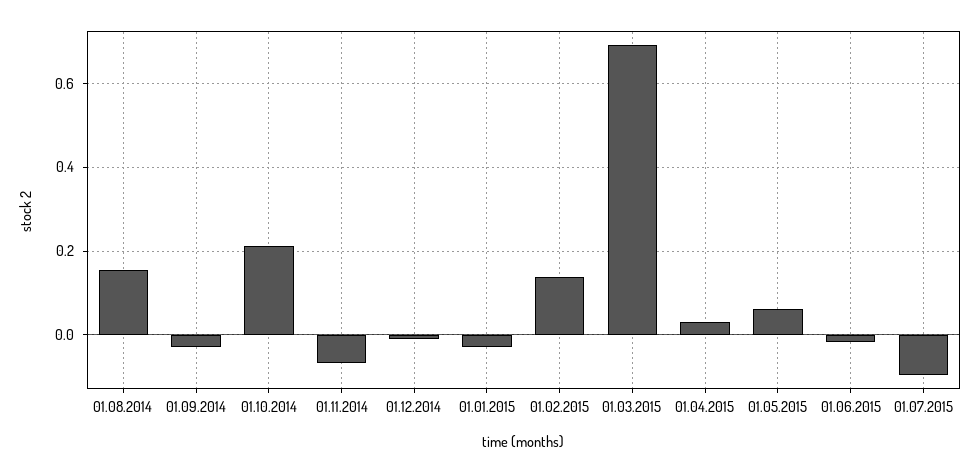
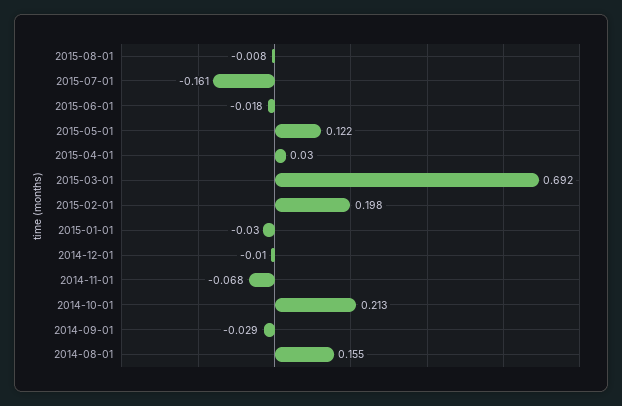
01.02.2015: 0.14 -> 0.198
01.05.2015: 0.06 -> 0.122
01.07.2015: -0.1 -> -0.161
2015-08-01: none -> -0.008

